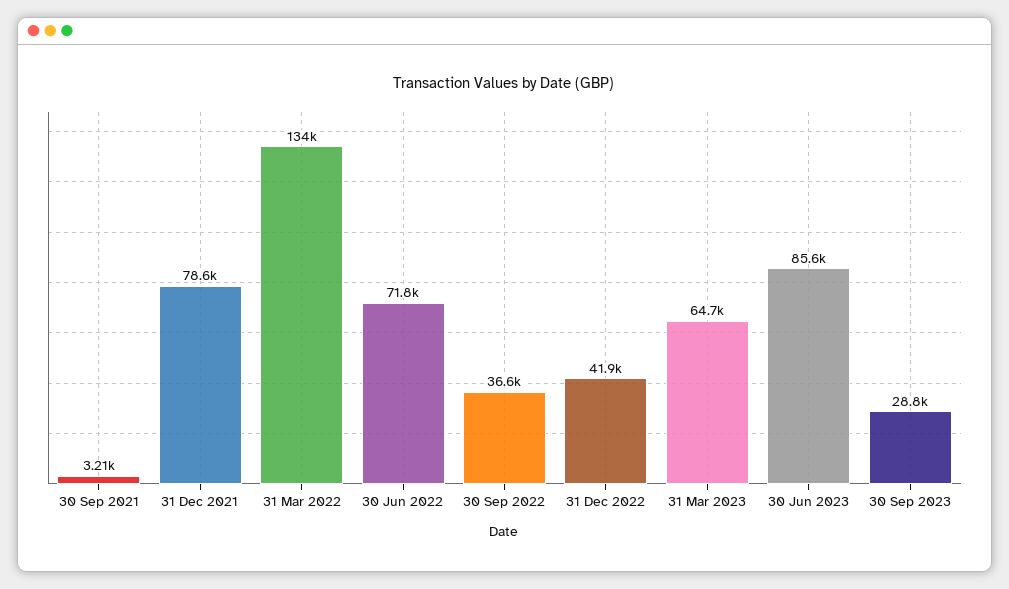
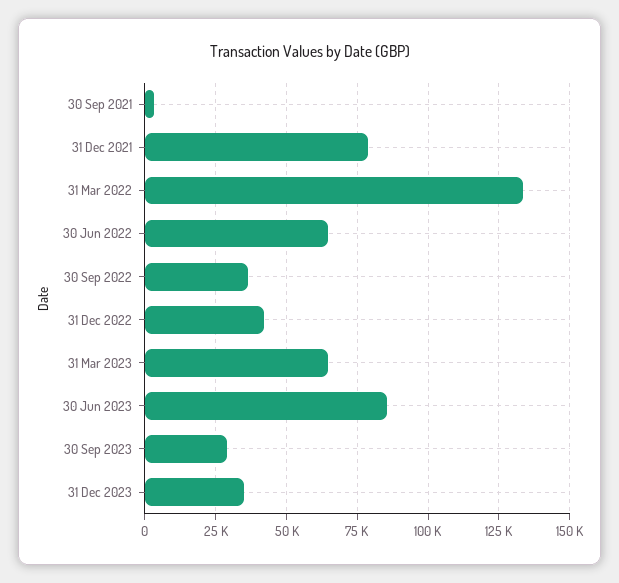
30 Jun 2022: 71800 -> 65000
31 Dec 2023: none -> 35000

